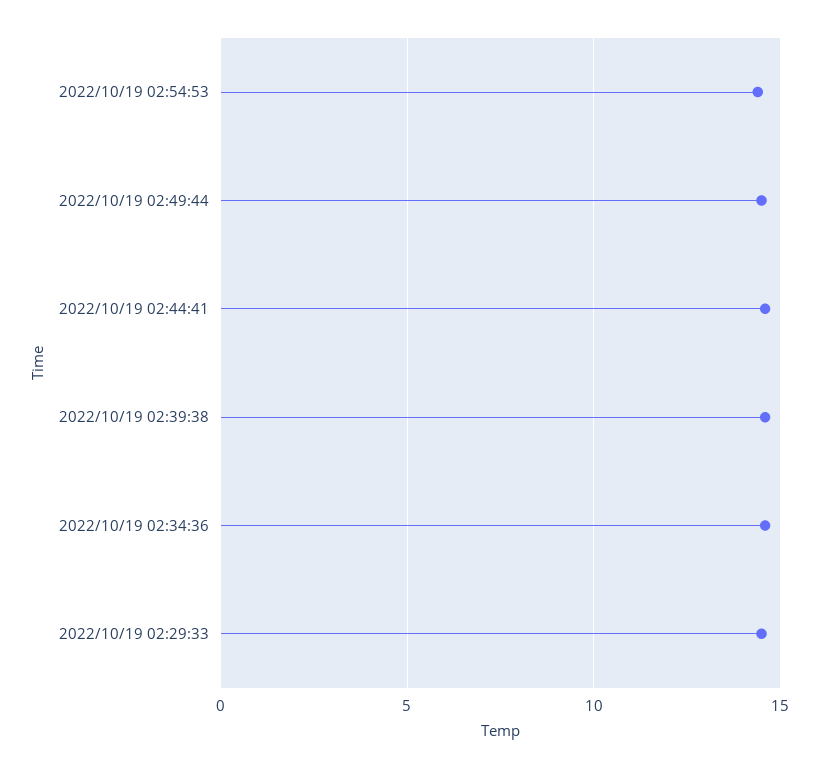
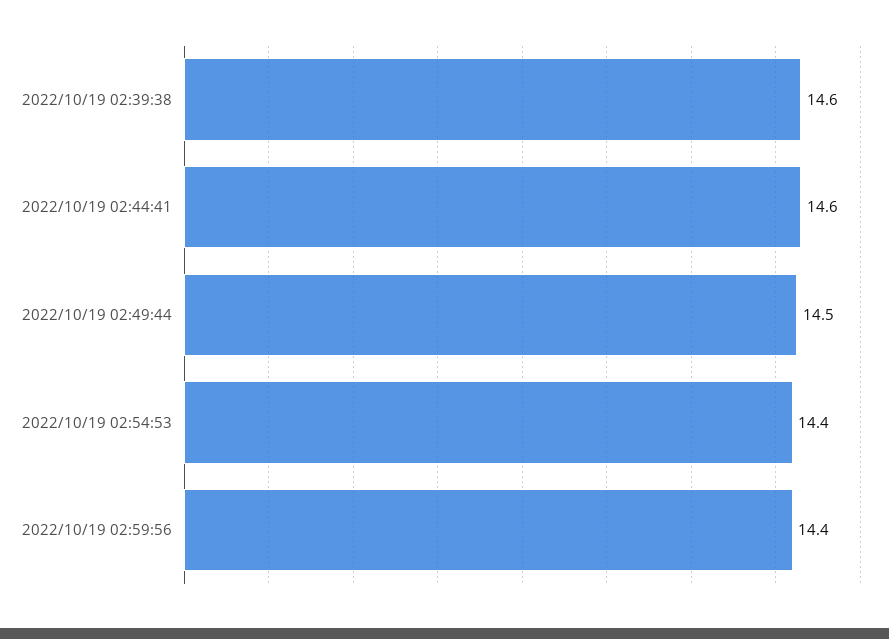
2022/10/19 02:34:36: 14.5 -> none
2022/10/19 02:29:33: 14.5 -> none
2022/10/19 02:59:56: none -> 14.4

